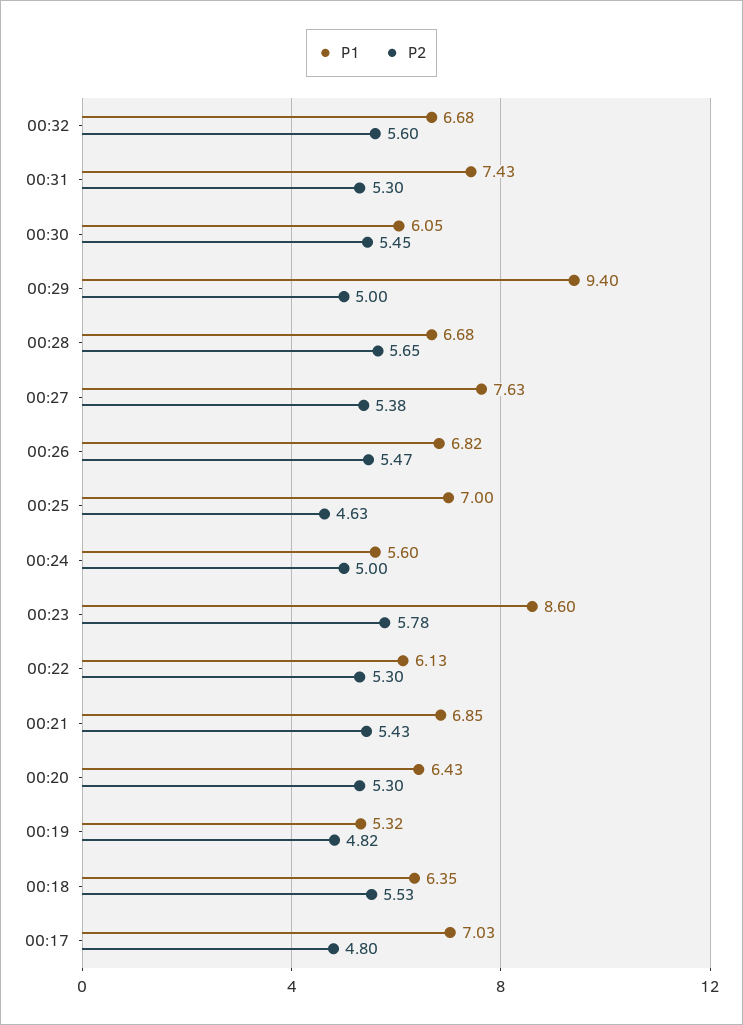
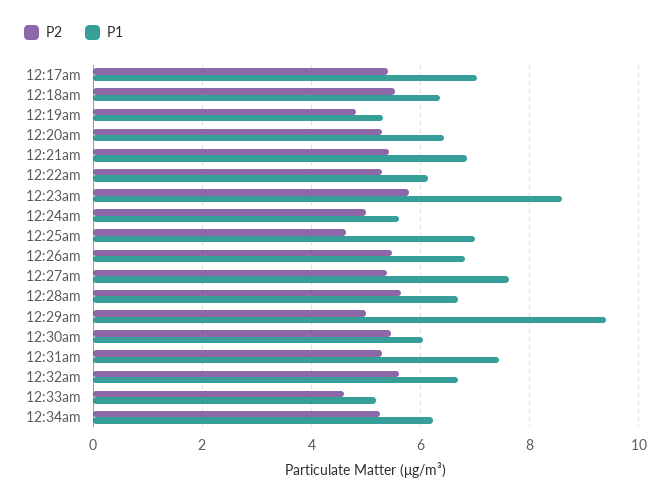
P2, 00:17: 4.8 -> 5.4
P2, 12:33am: none -> 4.6
P1, 12:33am: none -> 5.2
P2, 12:34am: none -> 5.2
P1, 12:34am: none -> 6.2

